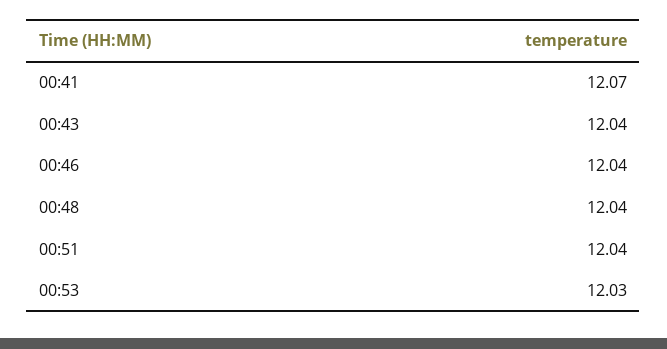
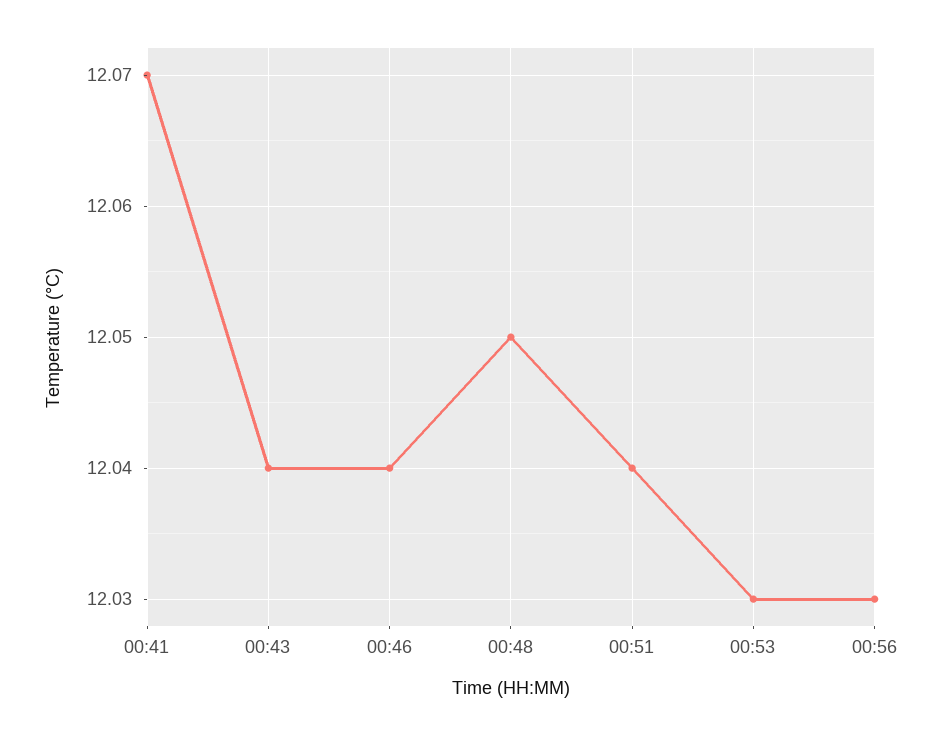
00:48: 12.04 -> 12.05
00:56: none -> 12.03

